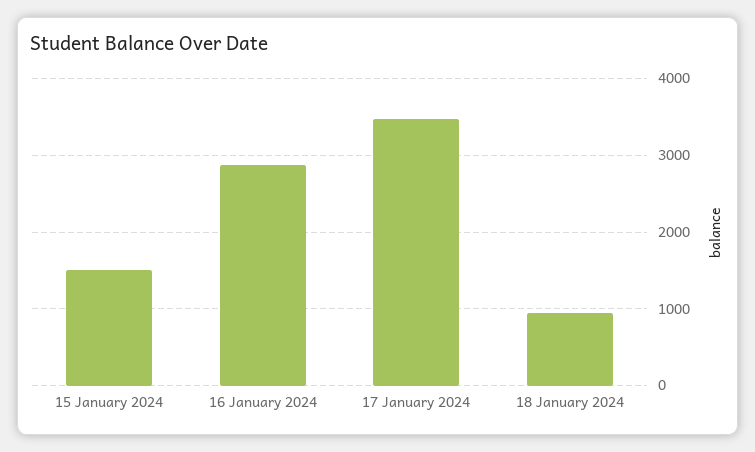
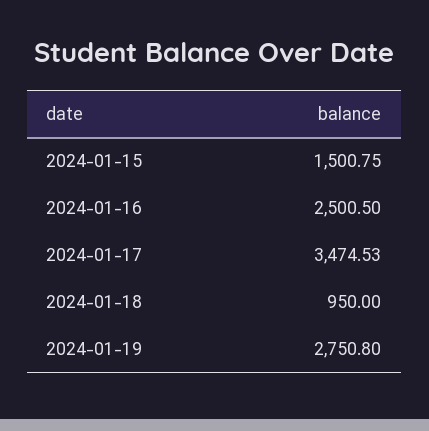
16 January 2024: 2900 -> 2500.5
2024-01-19: none -> 2750.8

